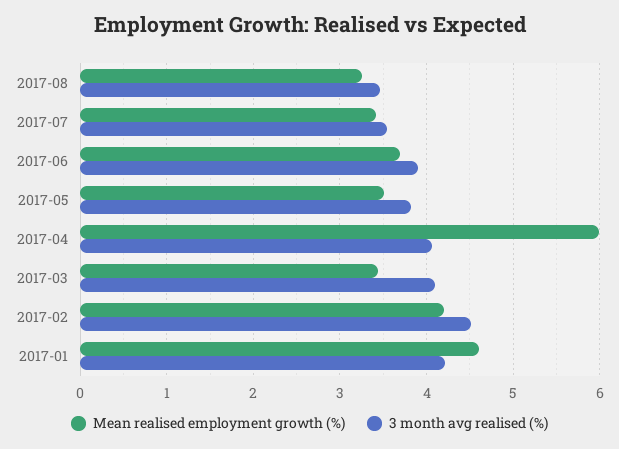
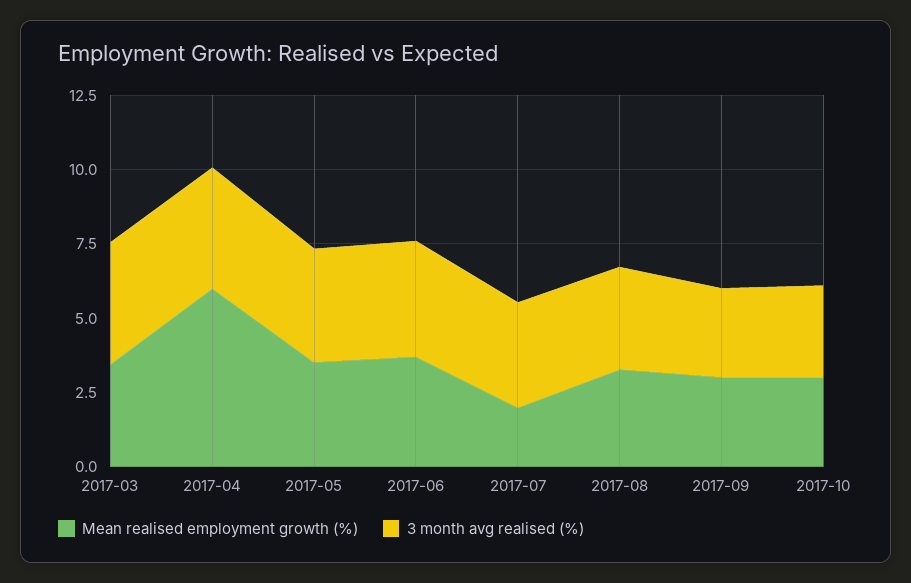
Mean realised employment growth (%), 2017-07: 3.4 -> 2
Mean realised employment growth (%), 2017-02: 4.2 -> none
3 month avg realised (%), 2017-02: 4.5 -> none
Mean realised employment growth (%), 2017-01: 4.6 -> none
3 month avg realised (%), 2017-01: 4.2 -> none
Mean realised employment growth (%), 2017-09: none -> 3
3 month avg realised (%), 2017-09: none -> 3
Mean realised employment growth (%), 2017-10: none -> 3
3 month avg realised (%), 2017-10: none -> 3

